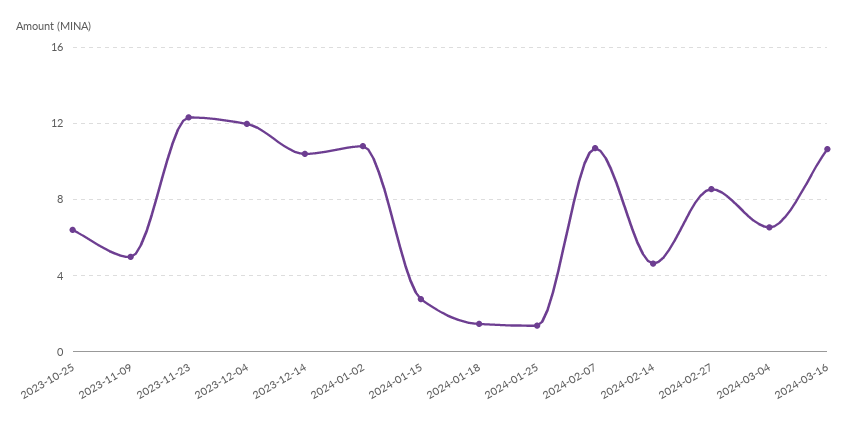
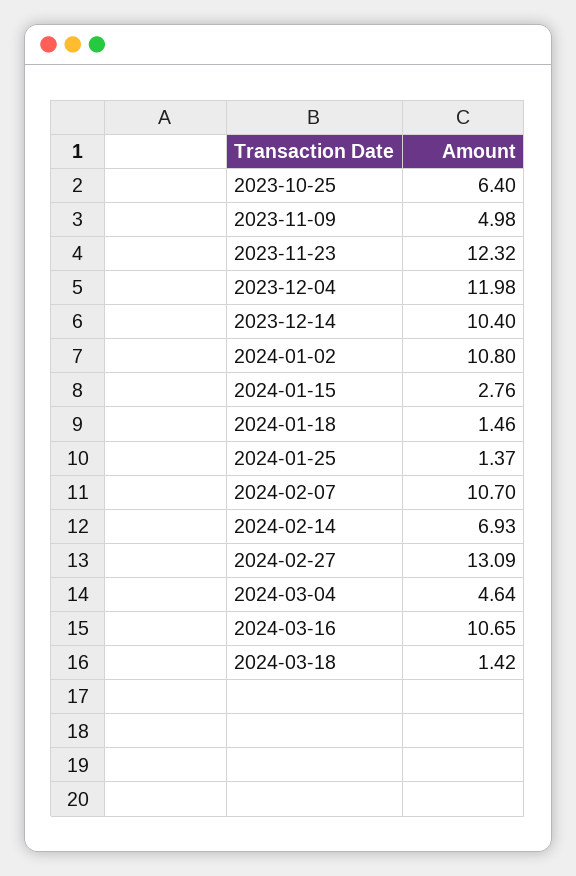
2024-02-14: 4.5 -> 6.93
2024-02-27: 8.5 -> 13.09
2024-03-04: 6.5 -> 4.64
2024-03-18: none -> 1.42

